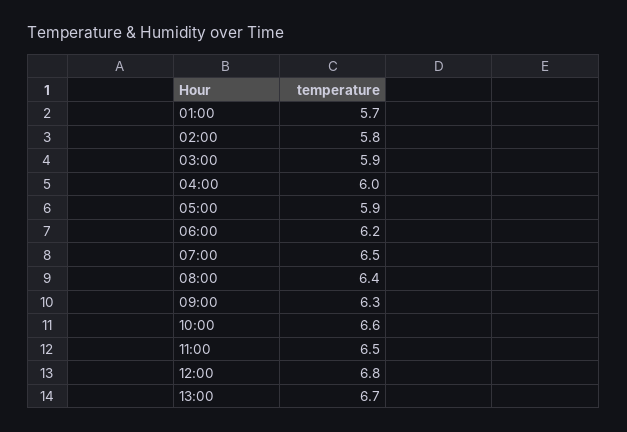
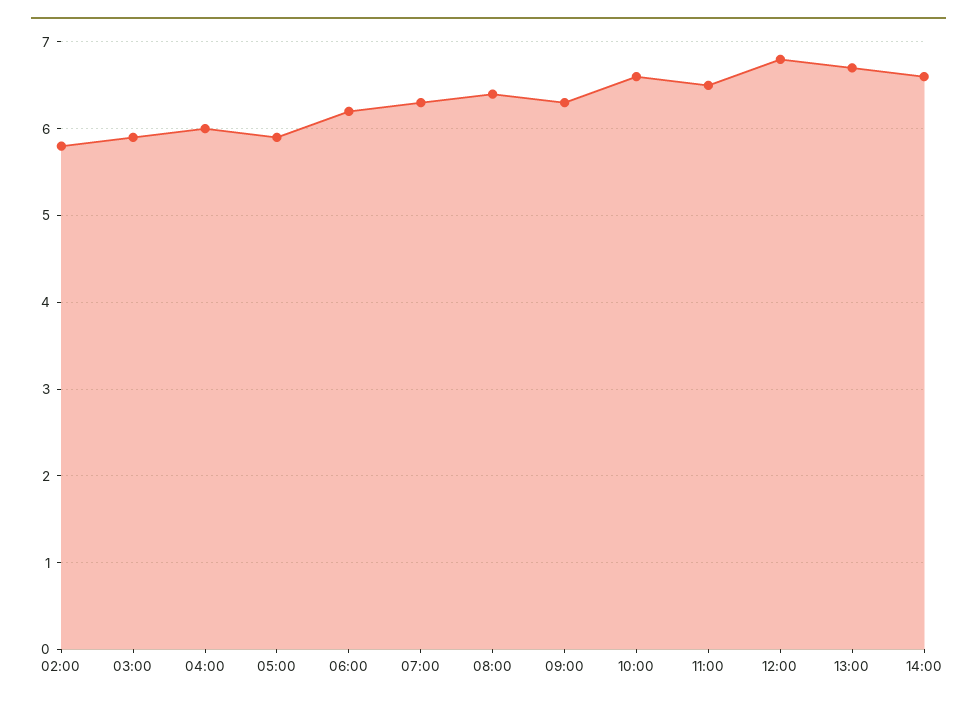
01:00: 5.7 -> none
07:00: 6.5 -> 6.3
14:00: none -> 6.6

